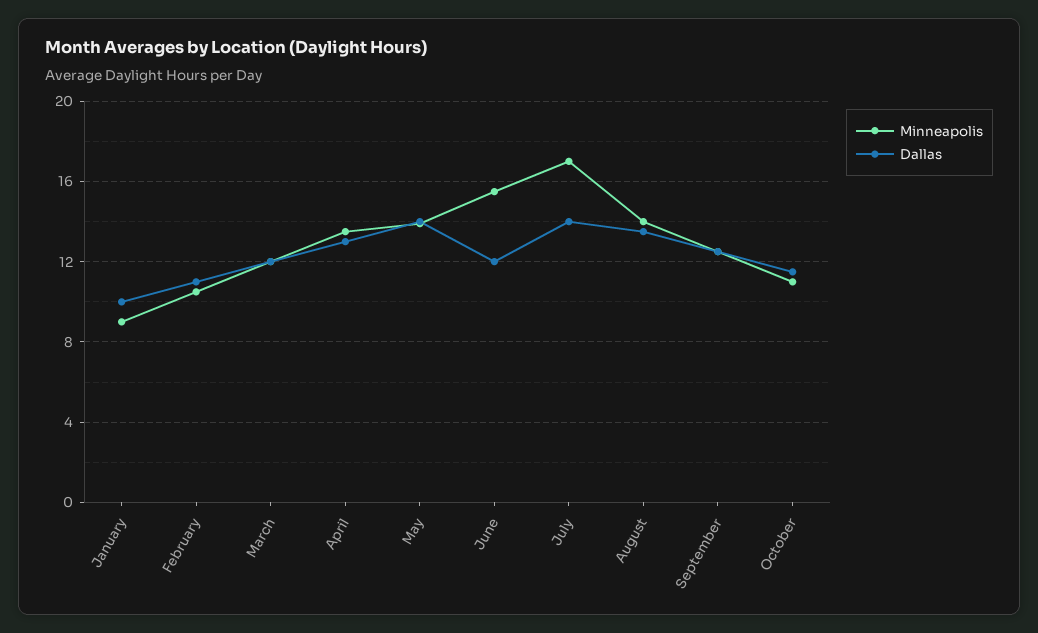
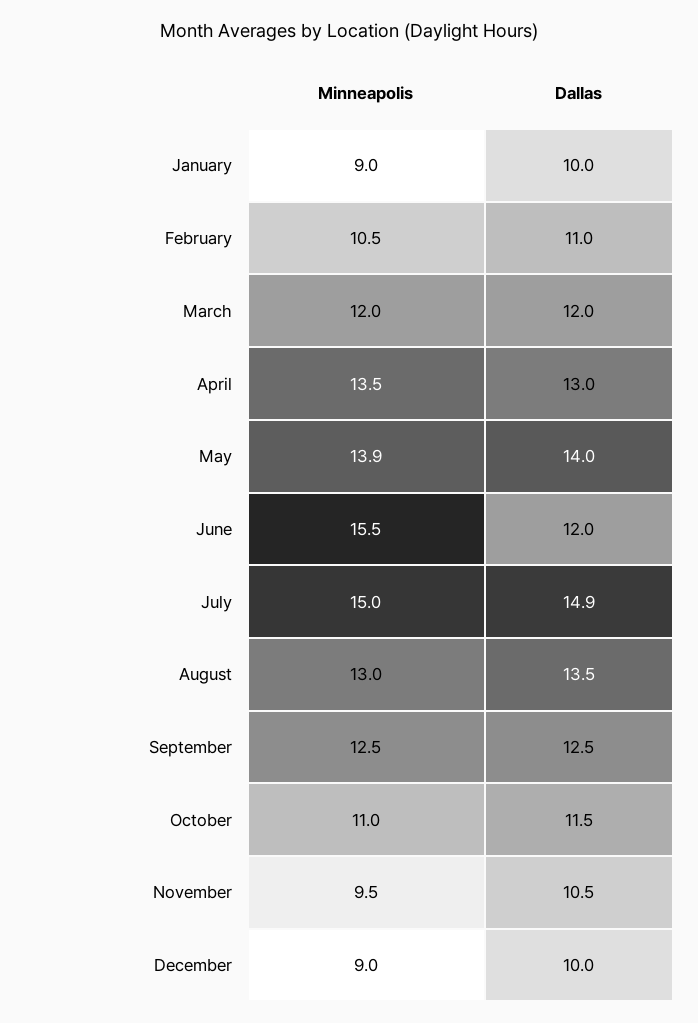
Minneapolis, July: 17 -> 15
Dallas, July: 14 -> 14.9
Minneapolis, August: 14 -> 13
Minneapolis, November: none -> 9.5
Dallas, November: none -> 10.5
Minneapolis, December: none -> 9
Dallas, December: none -> 10

